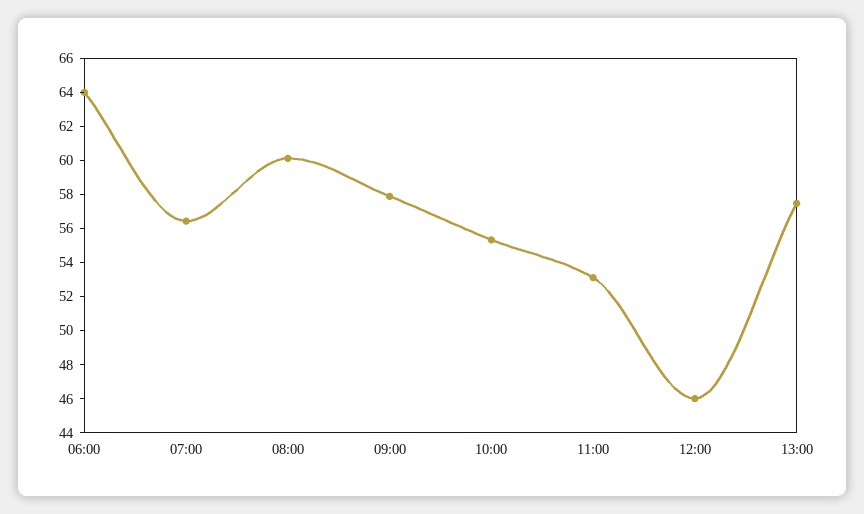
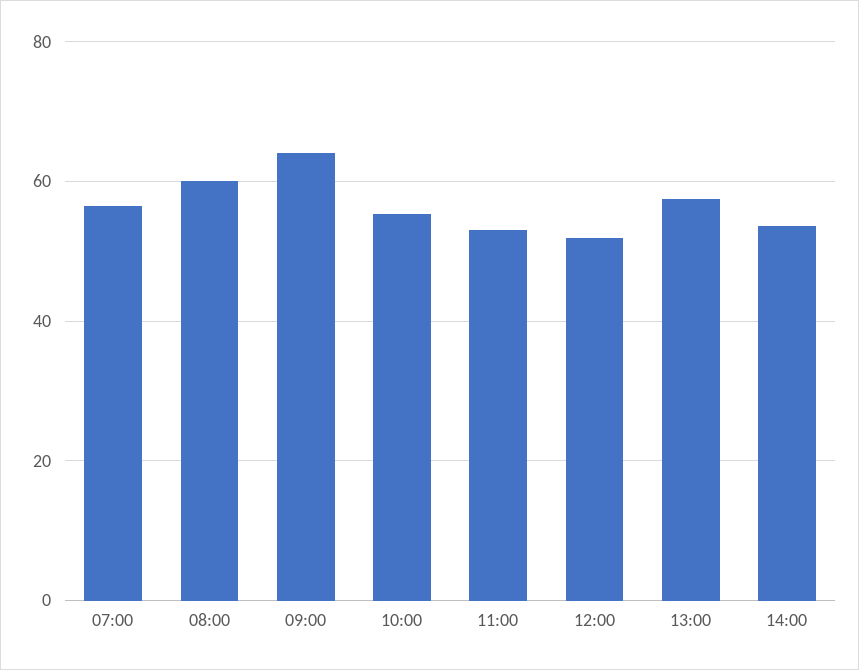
06:00: 64 -> none
09:00: 58 -> 64
12:00: 46 -> 52
14:00: none -> 54

